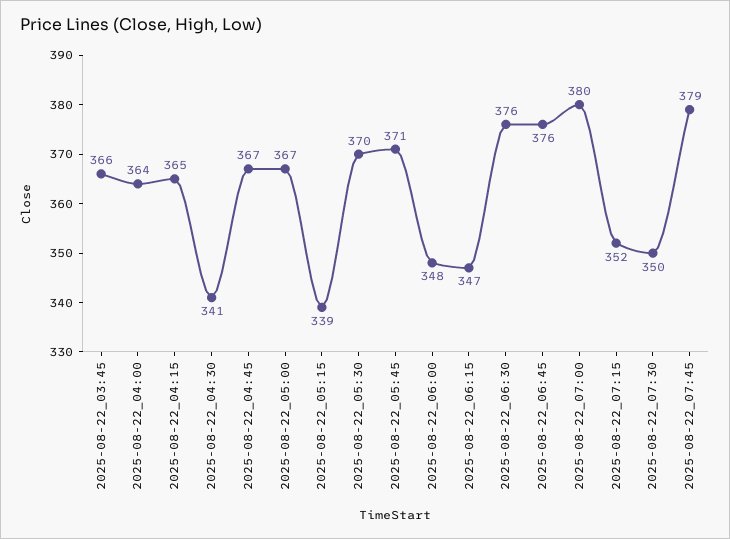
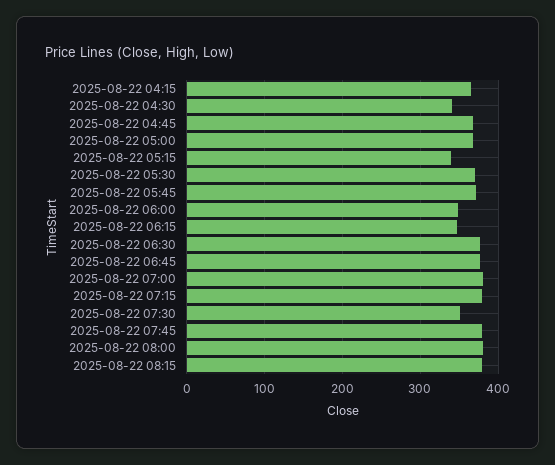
2025-08-22_03:45: 366 -> none
2025-08-22_04:00: 364 -> none
2025-08-22_07:15: 352 -> 380
2025-08-22 08:00: none -> 380
2025-08-22 08:15: none -> 380

